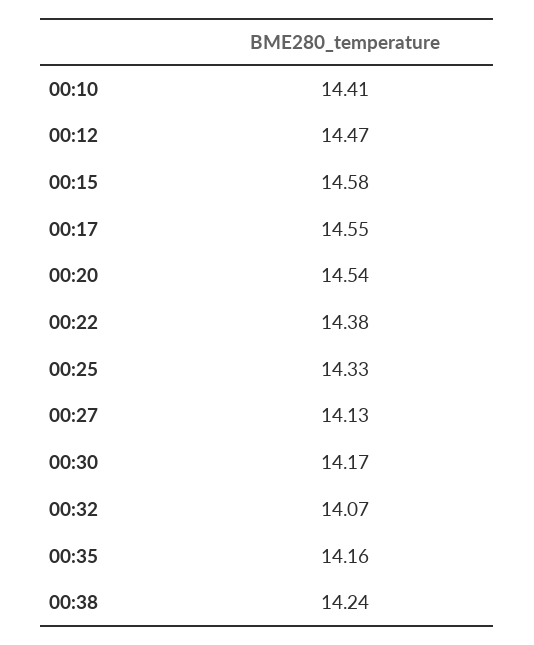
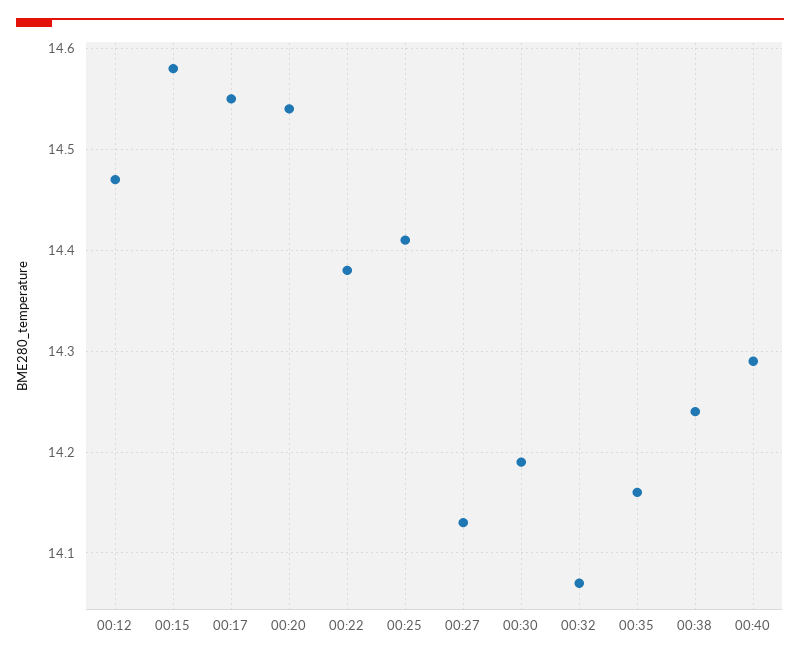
00:10: 14.41 -> none
00:25: 14.33 -> 14.41
00:30: 14.17 -> 14.19
00:40: none -> 14.29

